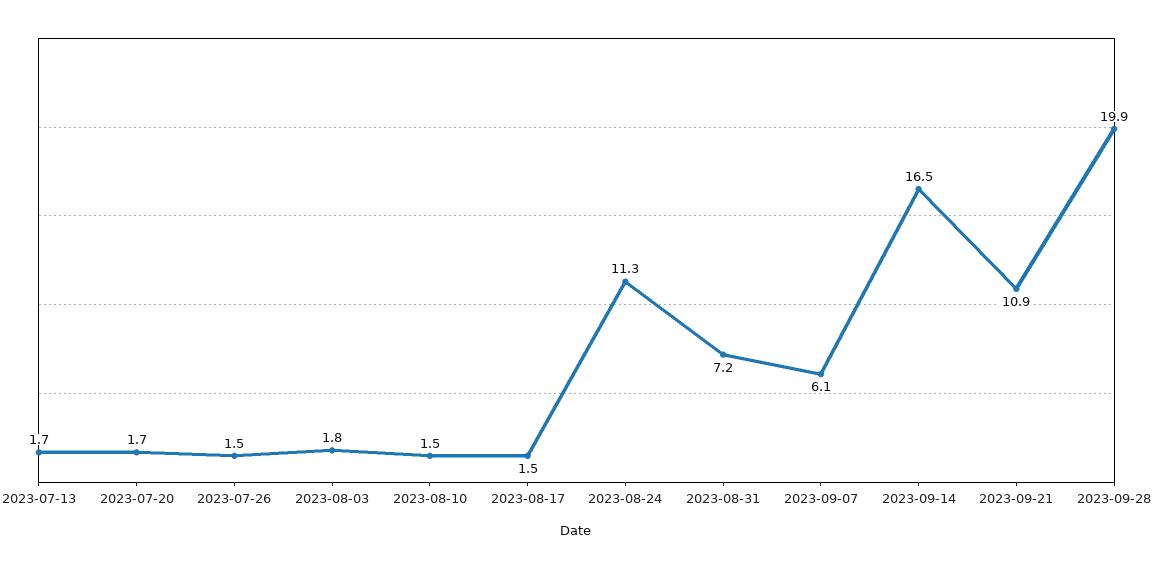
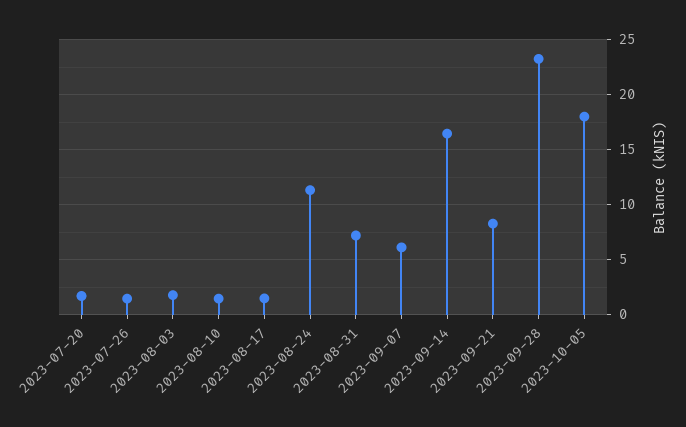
2023-07-13: 1.7 -> none
2023-09-21: 10.9 -> 8
2023-09-28: 19.9 -> 23
2023-10-05: none -> 18

